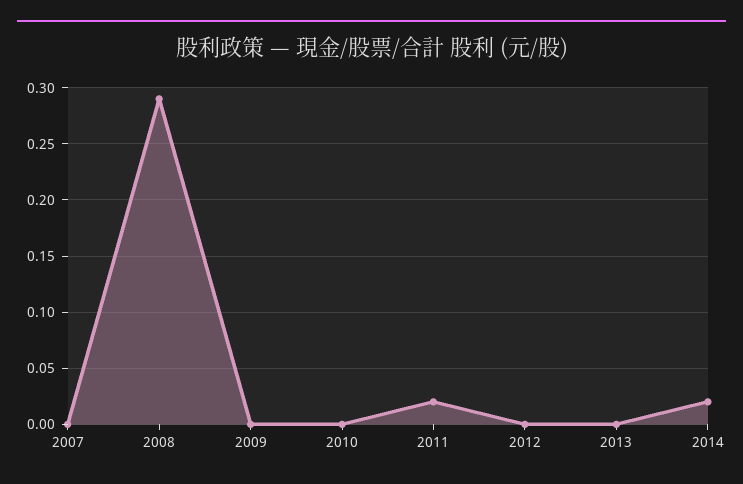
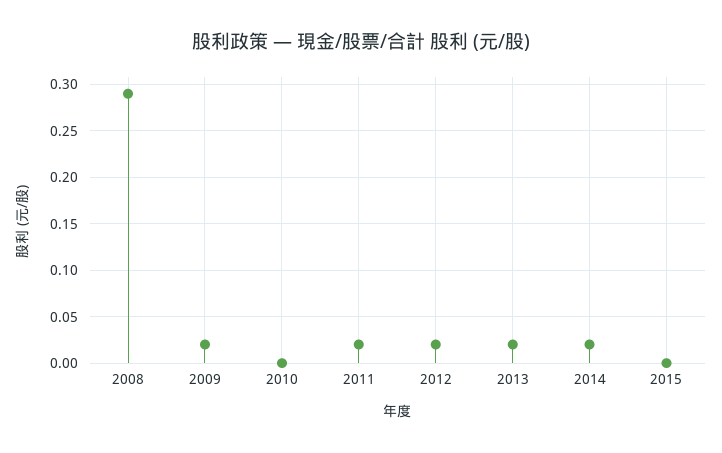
2007: 0 -> none
2009: 0 -> 0.02
2012: 0 -> 0.02
2013: 0 -> 0.02
2015: none -> 0

